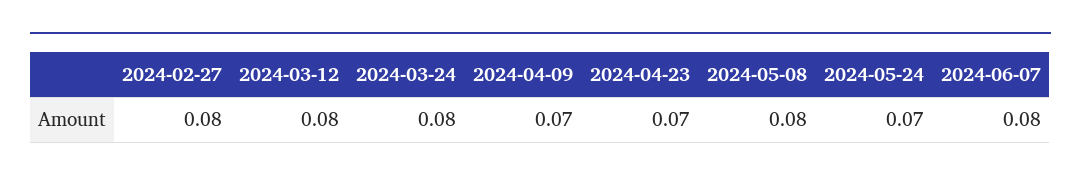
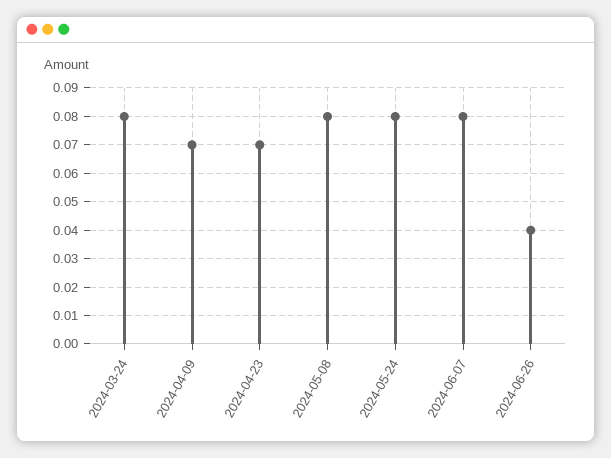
2024-02-27: 0.08 -> none
2024-03-12: 0.08 -> none
2024-05-24: 0.07 -> 0.08
2024-06-26: none -> 0.04

